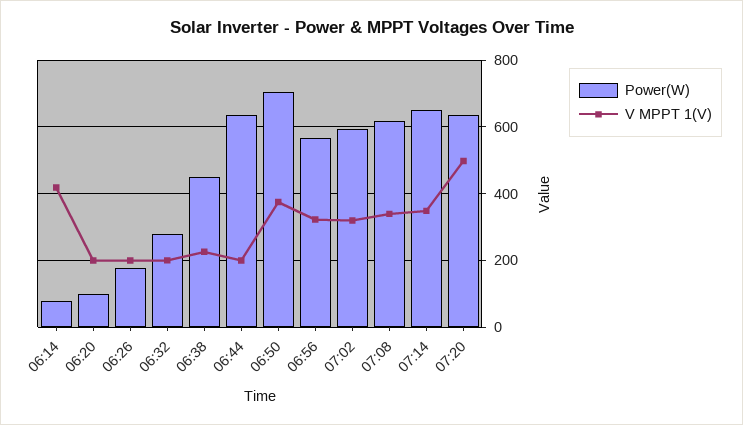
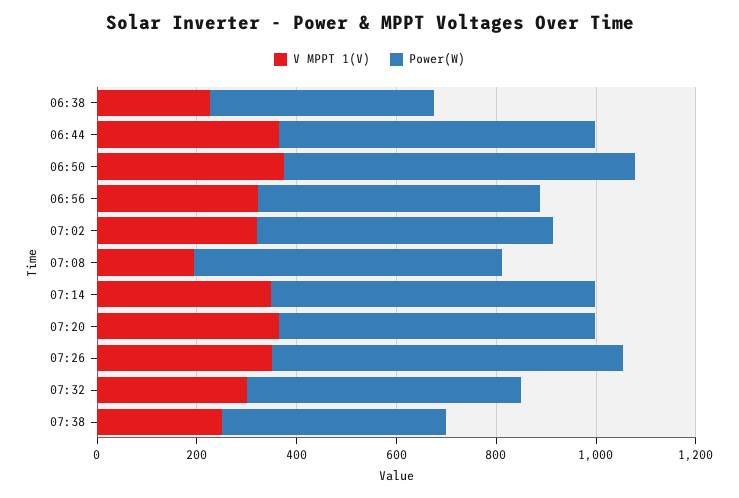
Power(W), 06:14: 80 -> none
V MPPT 1(V), 06:14: 420 -> none
Power(W), 06:20: 100 -> none
V MPPT 1(V), 06:20: 200 -> none
Power(W), 06:26: 180 -> none
V MPPT 1(V), 06:26: 200 -> none
Power(W), 06:32: 280 -> none
V MPPT 1(V), 06:32: 200 -> none
V MPPT 1(V), 06:44: 200 -> 350
V MPPT 1(V), 07:08: 340 -> 200
V MPPT 1(V), 07:20: 500 -> 350
V MPPT 1(V), 07:26: none -> 350
Power(W), 07:26: none -> 700
V MPPT 1(V), 07:32: none -> 300
Power(W), 07:32: none -> 550
V MPPT 1(V), 07:38: none -> 250
Power(W), 07:38: none -> 450

